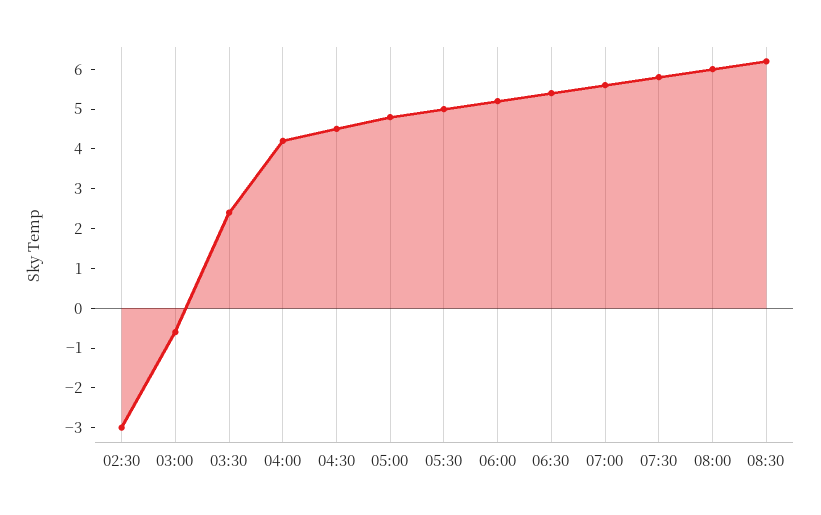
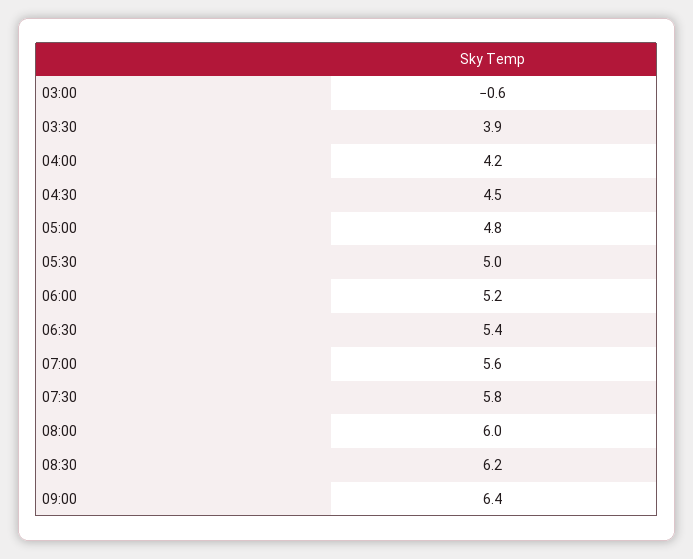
02:30: -3 -> none
03:30: 2.5 -> 3.9
09:00: none -> 6.4

